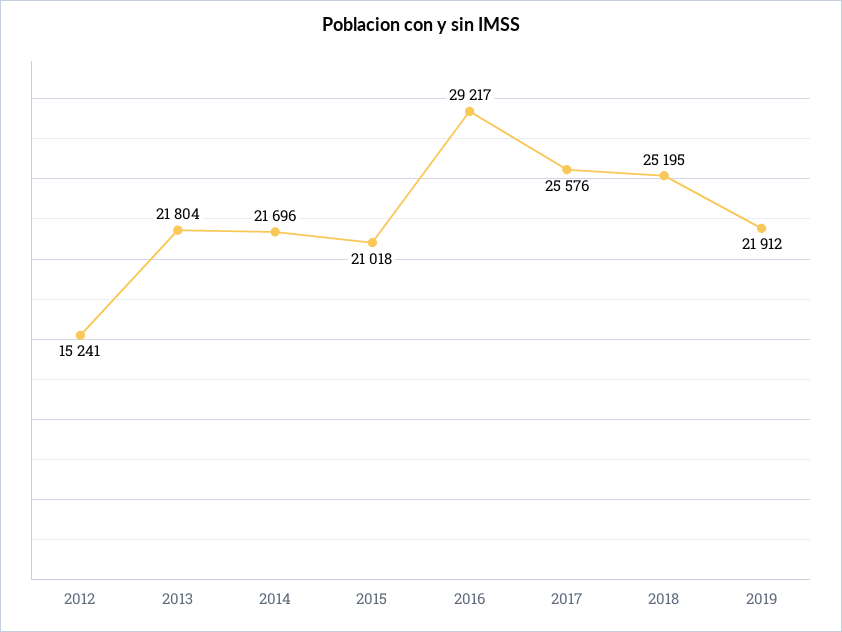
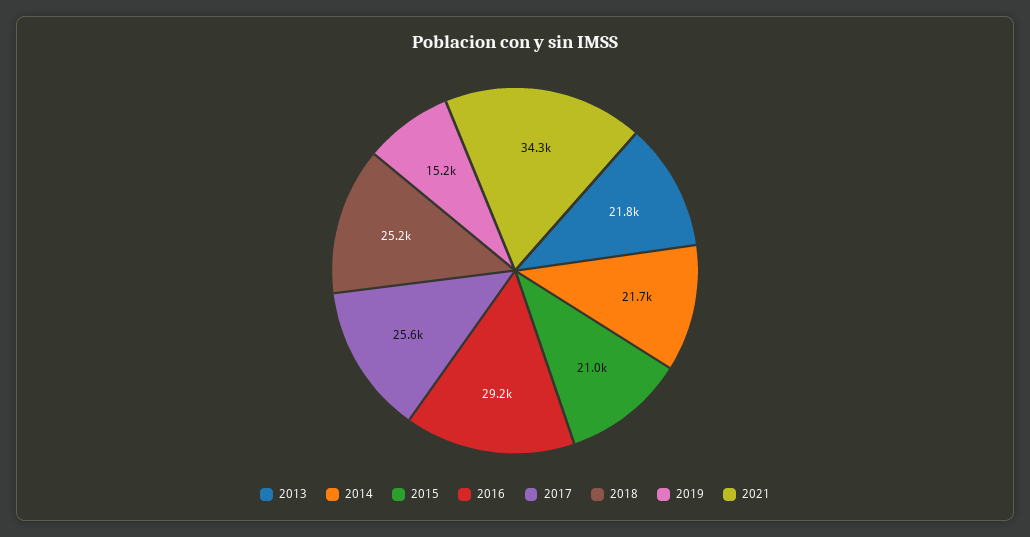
2012: 15241 -> none
2019: 21912 -> 15200
2021: none -> 34300

